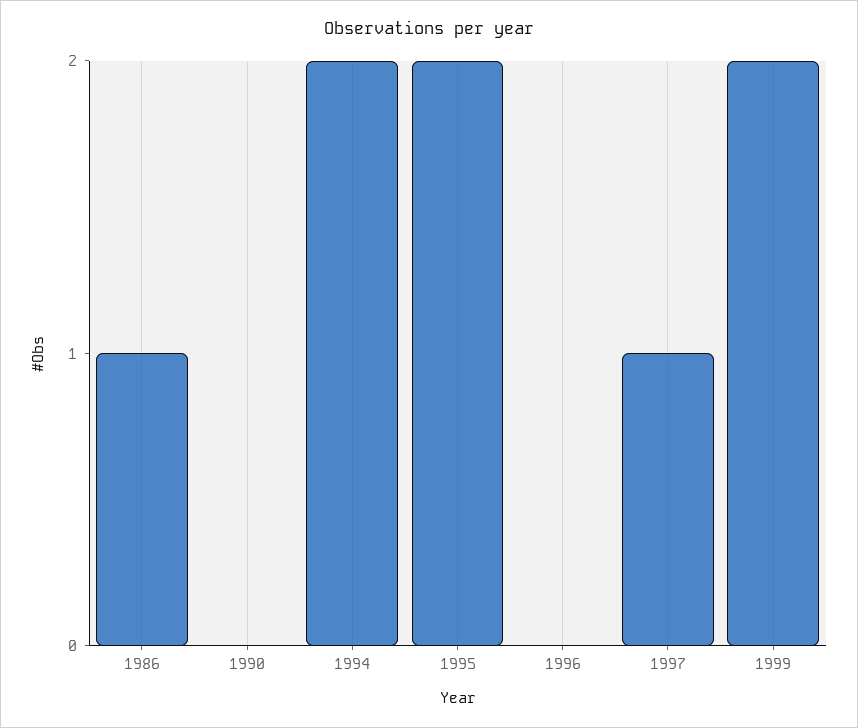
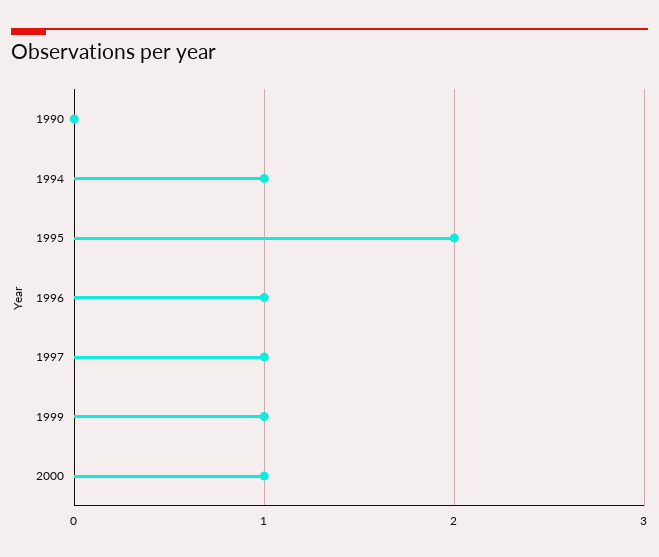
1986: 1 -> none
1994: 2 -> 1
1996: 0 -> 1
1999: 2 -> 1
2000: none -> 1

